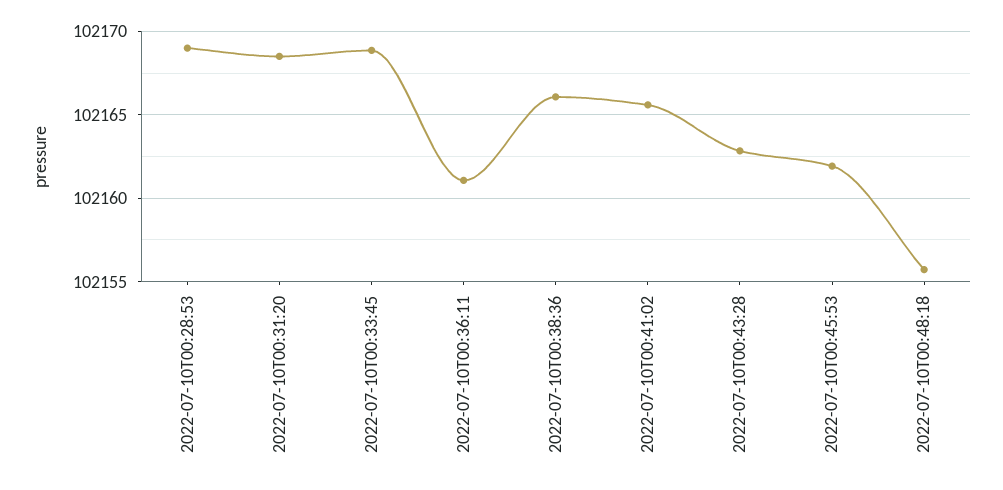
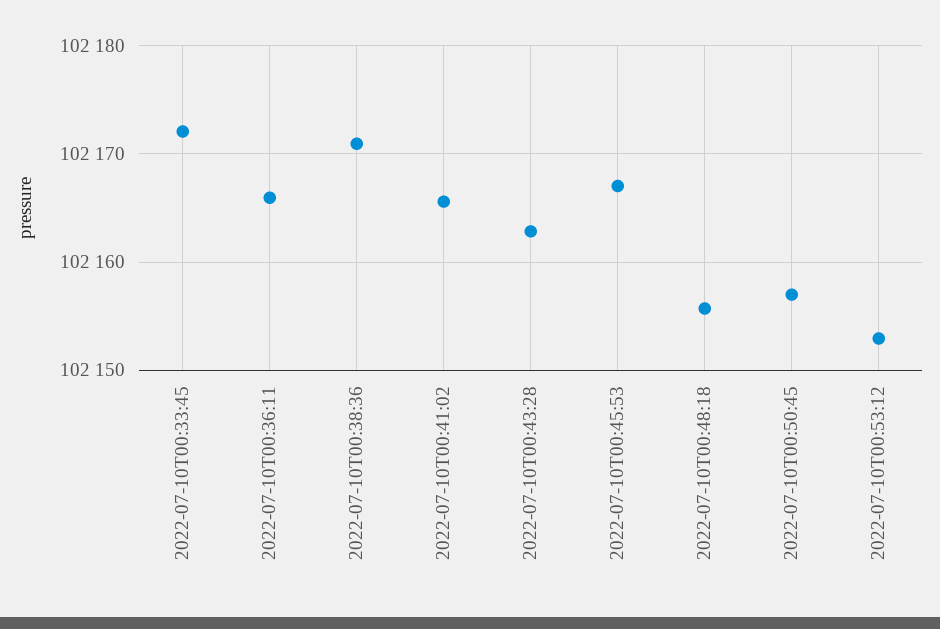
2022-07-10T00:28:53: 102169 -> none
2022-07-10T00:31:20: 102168.5 -> none
2022-07-10T00:33:45: 102169 -> 102172
2022-07-10T00:36:11: 102161 -> 102166
2022-07-10T00:38:36: 102166 -> 102171
2022-07-10T00:45:53: 102162 -> 102167
2022-07-10T00:50:45: none -> 102157
2022-07-10T00:53:12: none -> 102153

